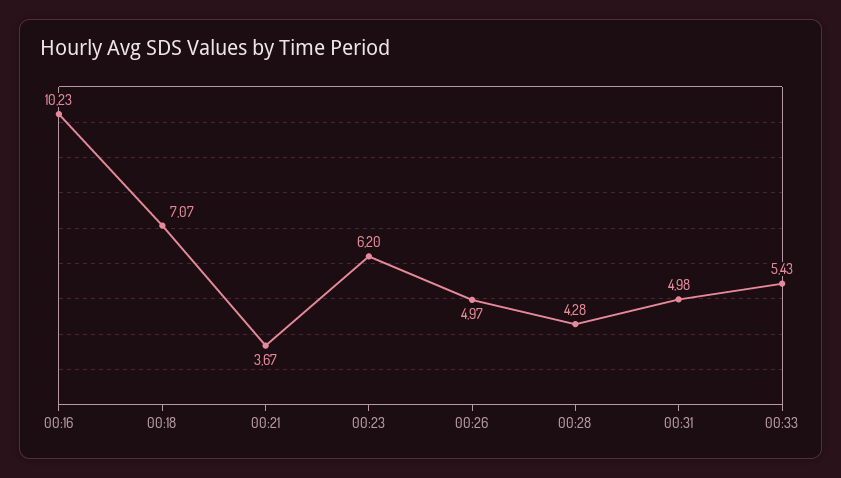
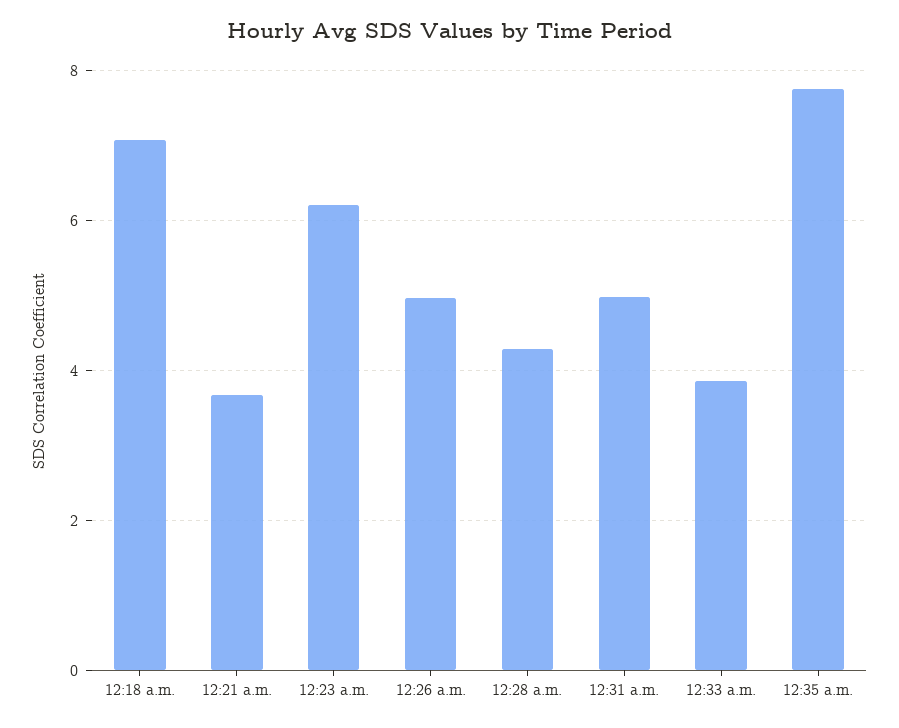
00:16: 10.23 -> none
00:33: 5.43 -> 3.8
12:35 a.m.: none -> 7.8

